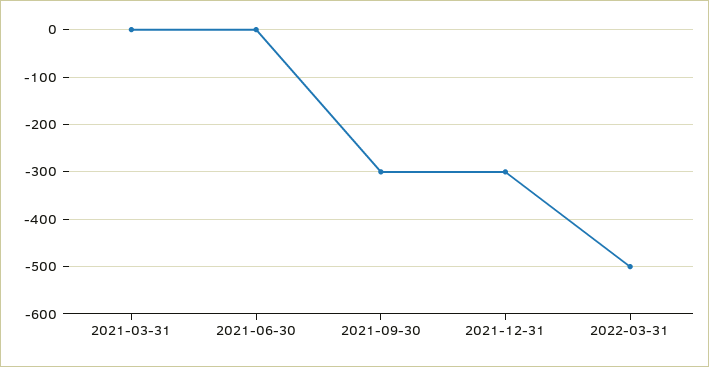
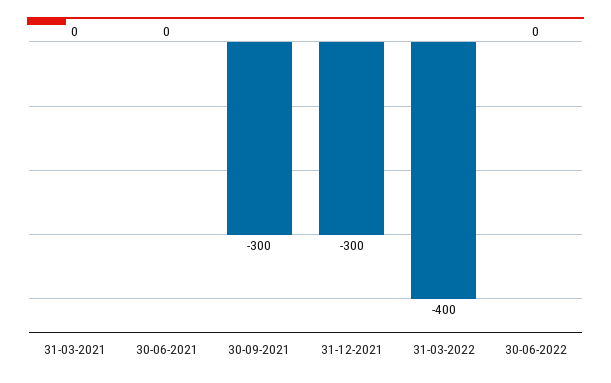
2022-03-31: -500 -> -400
30-06-2022: none -> 0

